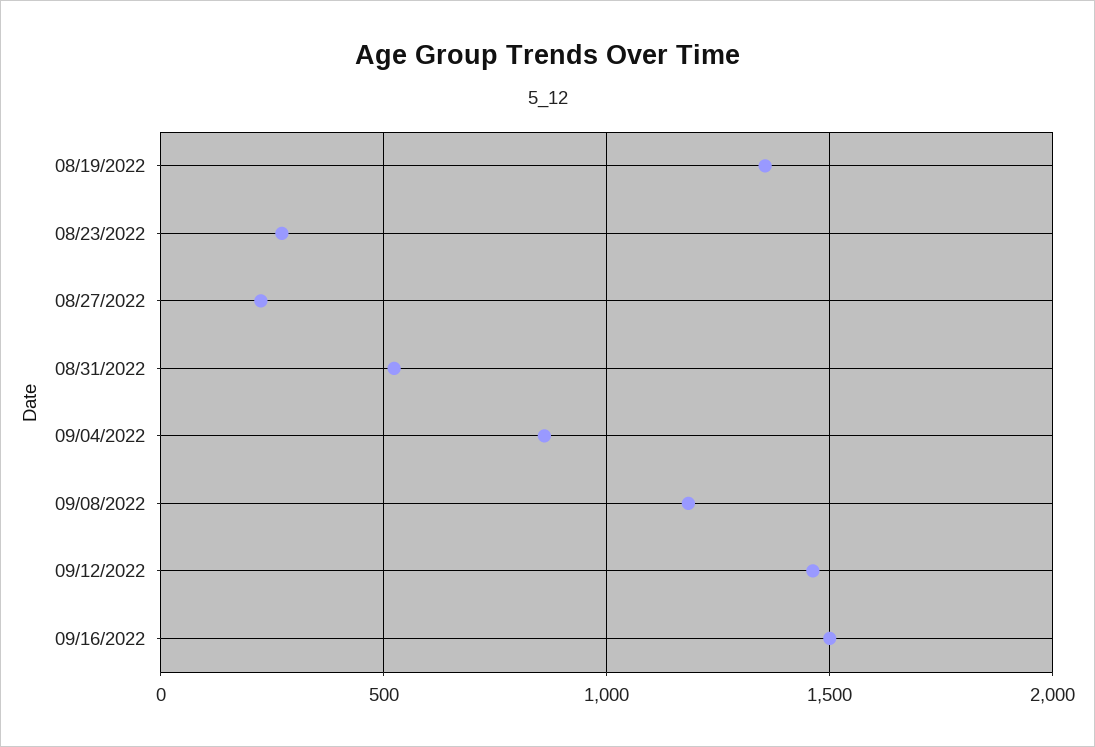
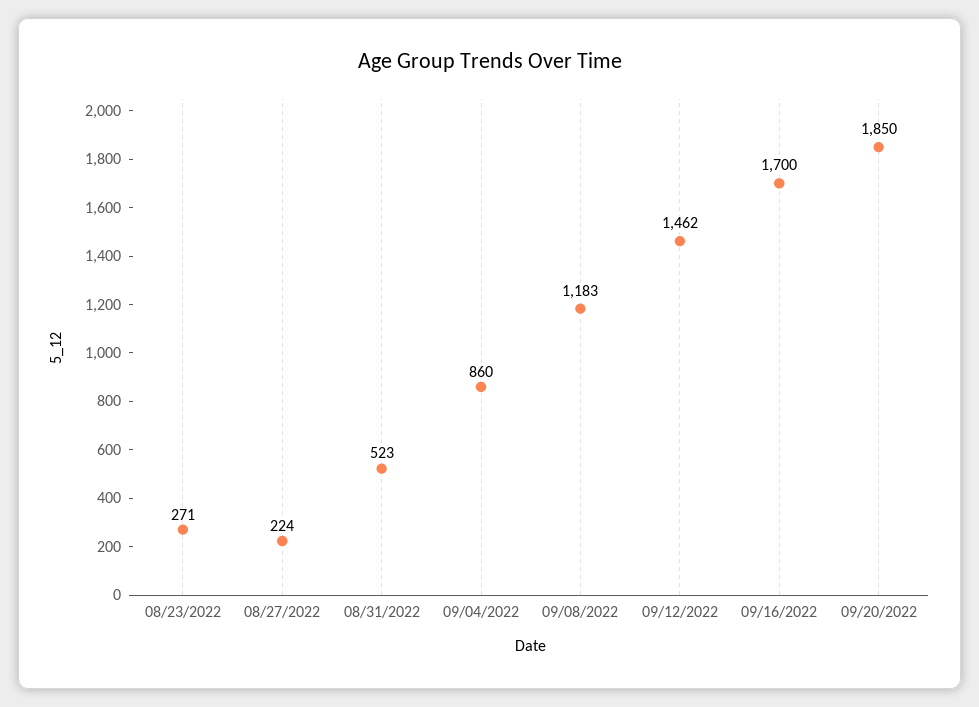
08/19/2022: 1350 -> none
09/16/2022: 1500 -> 1700
09/20/2022: none -> 1850

